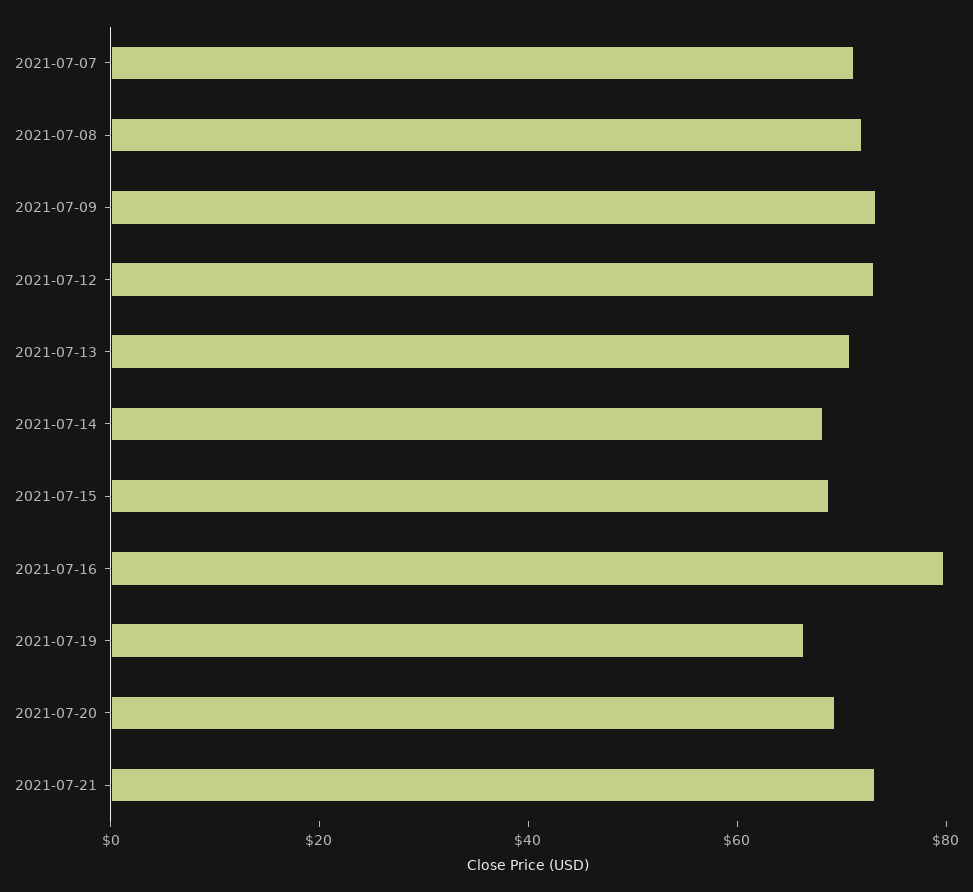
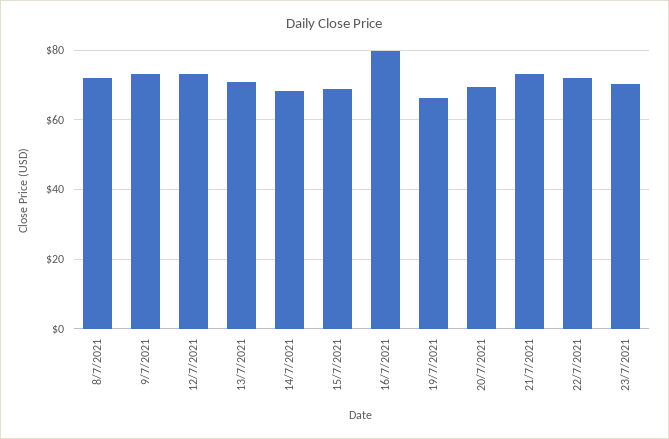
2021-07-07: 70 -> none
22/7/2021: none -> 72
23/7/2021: none -> 70

